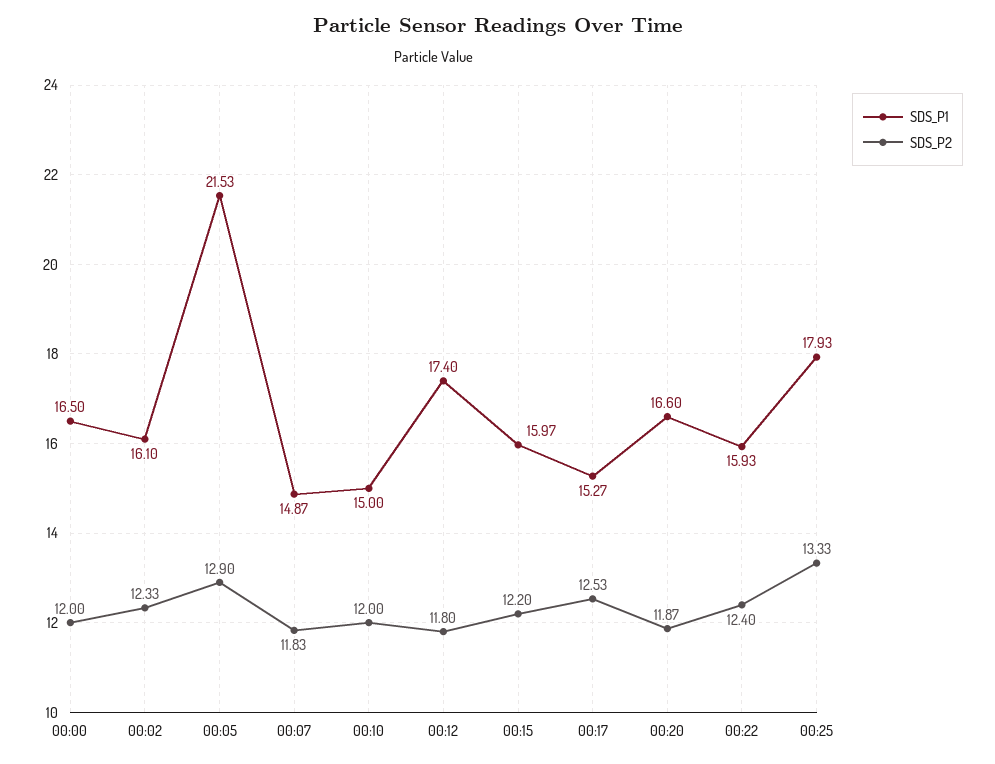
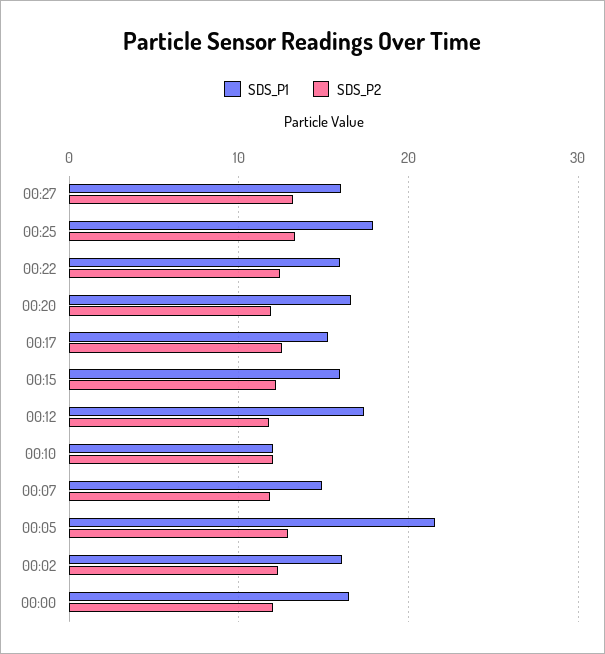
SDS_P1, 00:10: 15 -> 12
SDS_P1, 00:27: none -> 16
SDS_P2, 00:27: none -> 13

